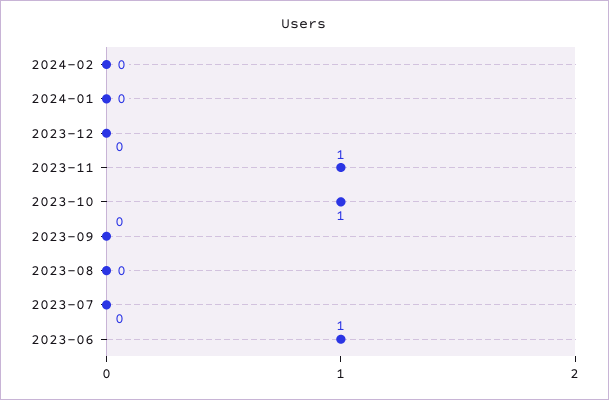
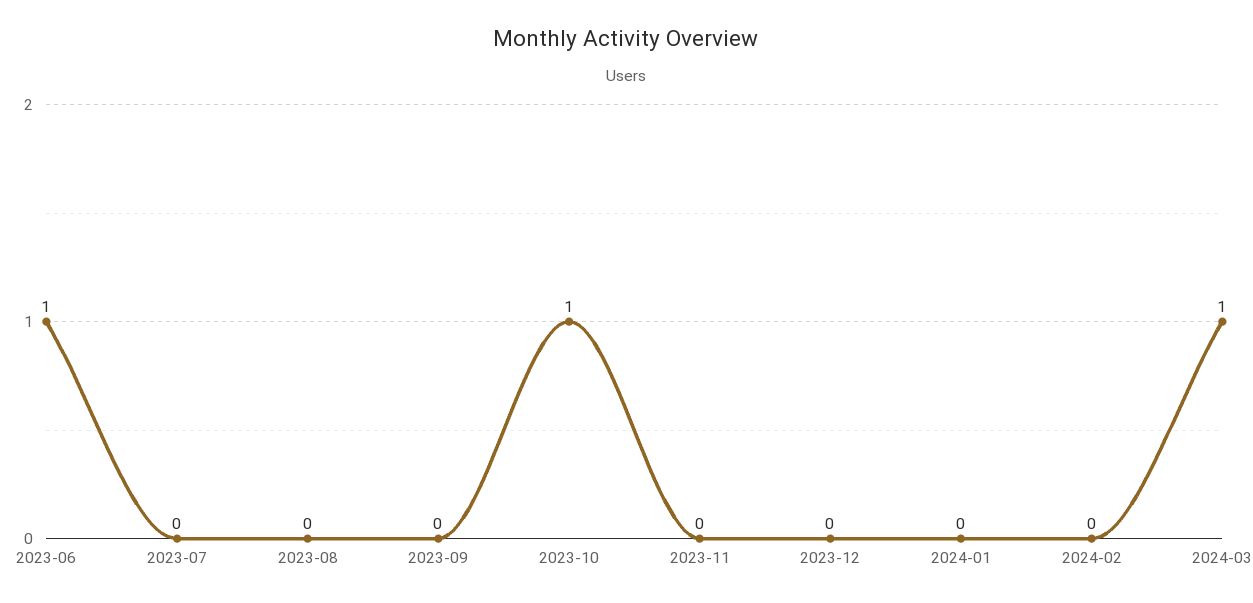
2023-11: 1 -> 0
2024-03: none -> 1

